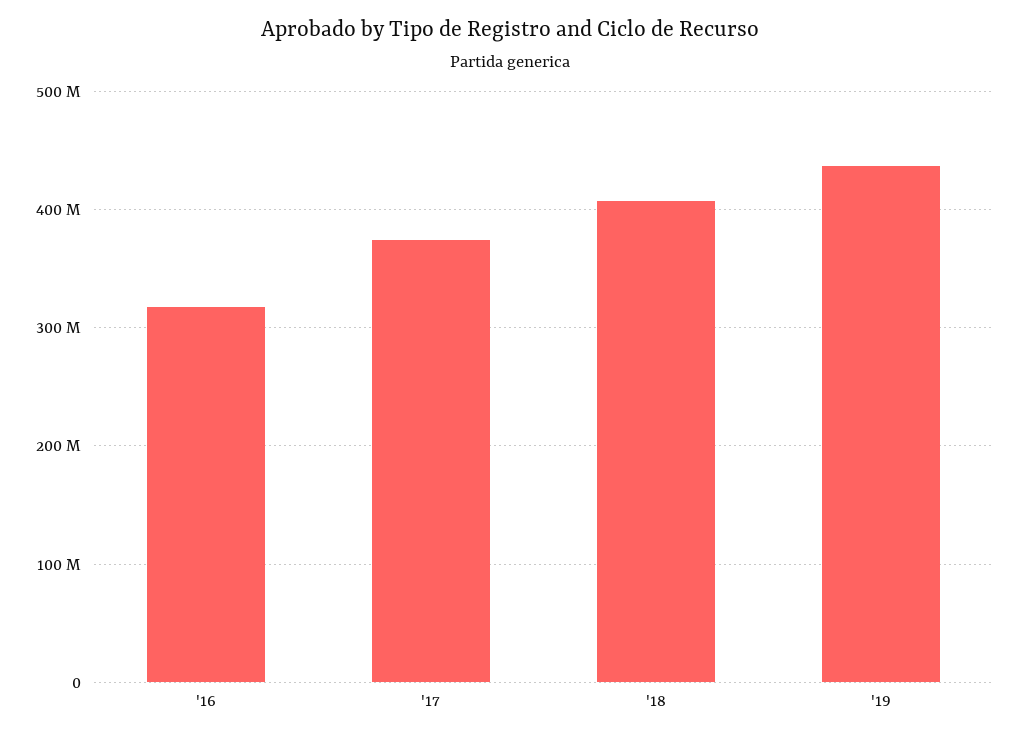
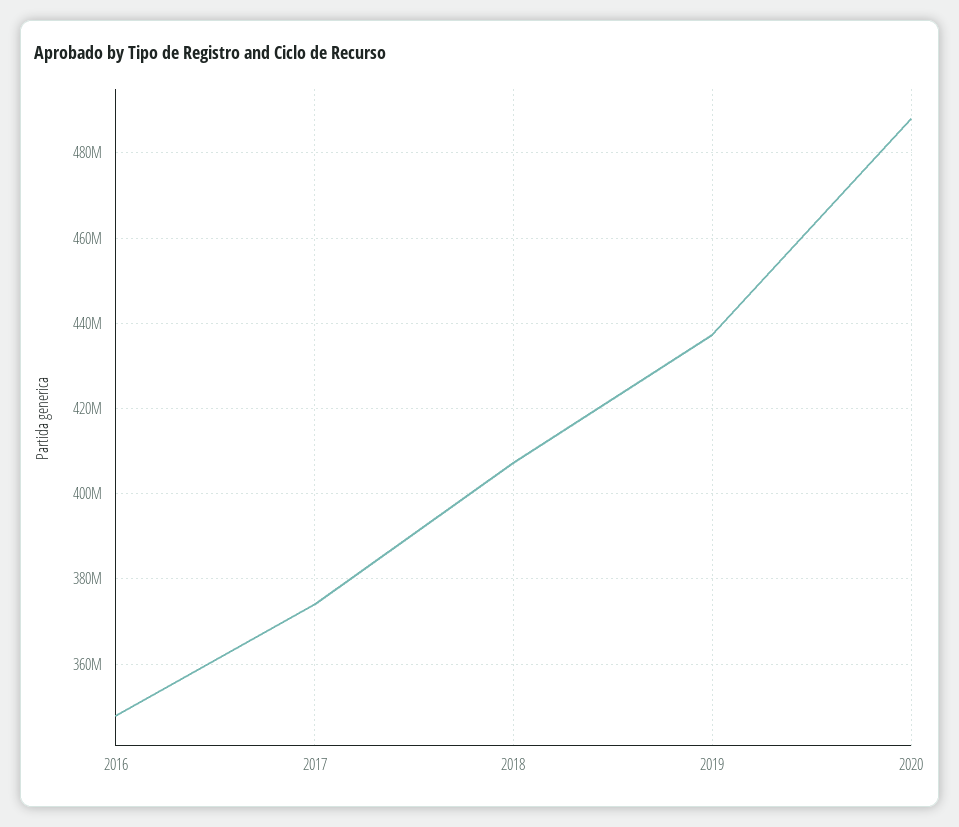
'16: 320000000 -> 348000000
2020: none -> 488000000

